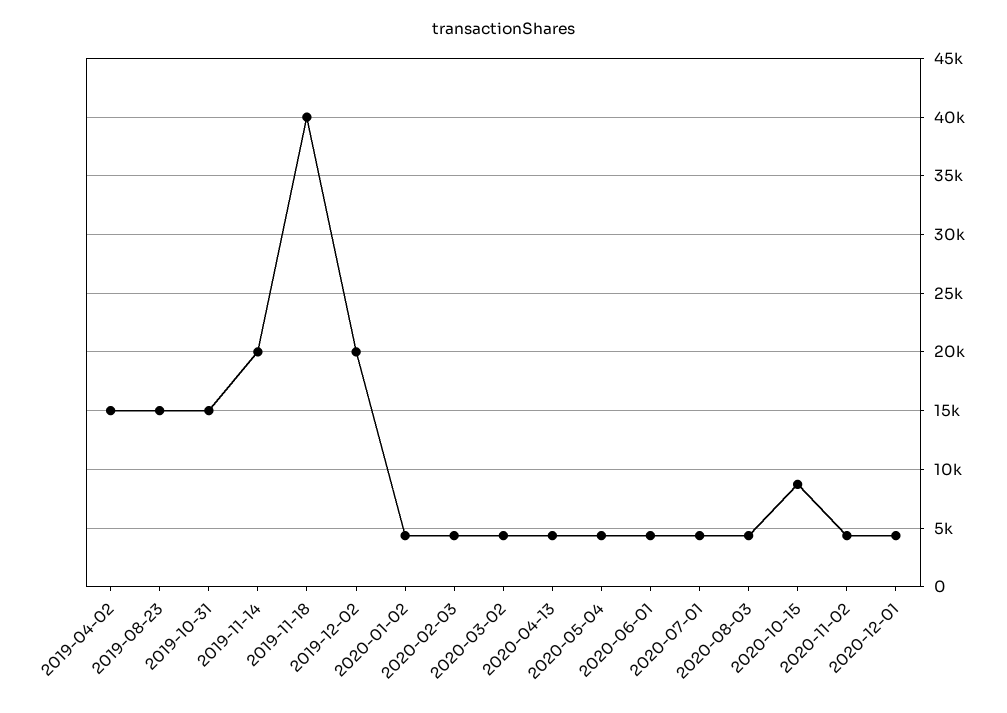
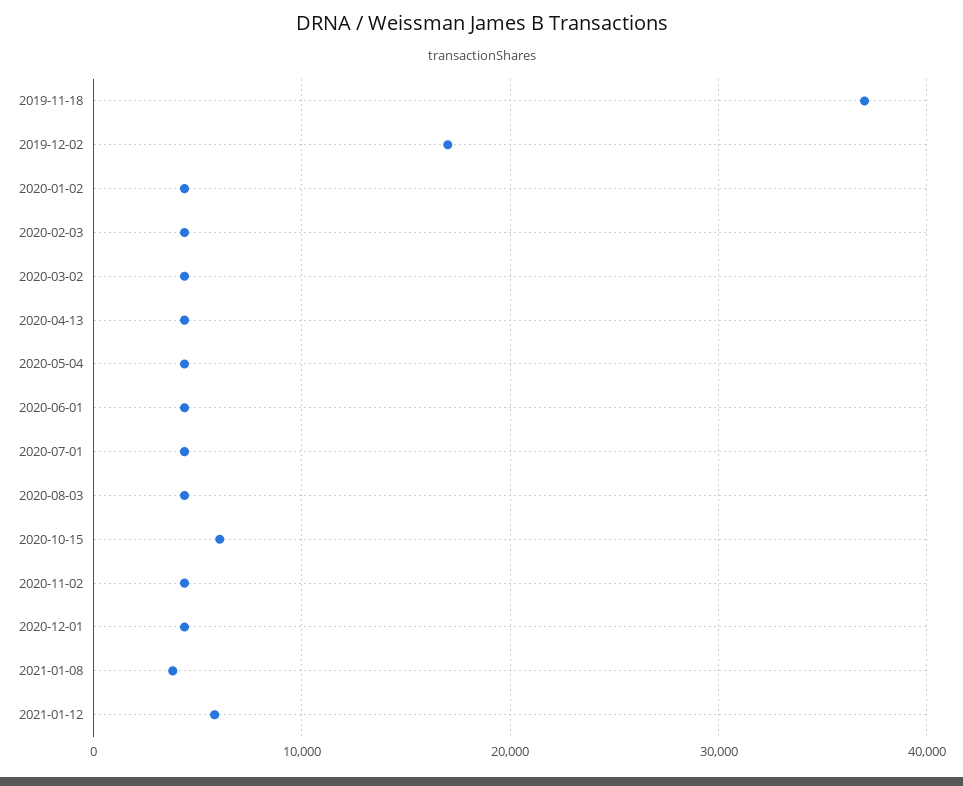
2019-04-02: 15000 -> none
2019-08-23: 15000 -> none
2019-10-31: 15000 -> none
2019-11-14: 20000 -> none
2019-11-18: 40000 -> 37000
2019-12-02: 20000 -> 17000
2020-10-15: 9000 -> 6000
2021-01-08: none -> 4000
2021-01-12: none -> 6000

